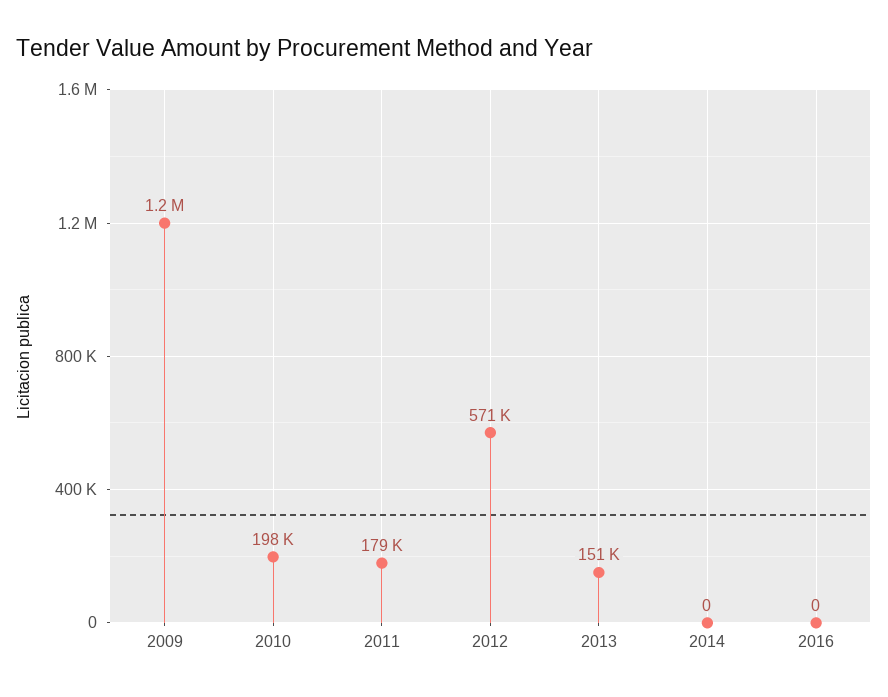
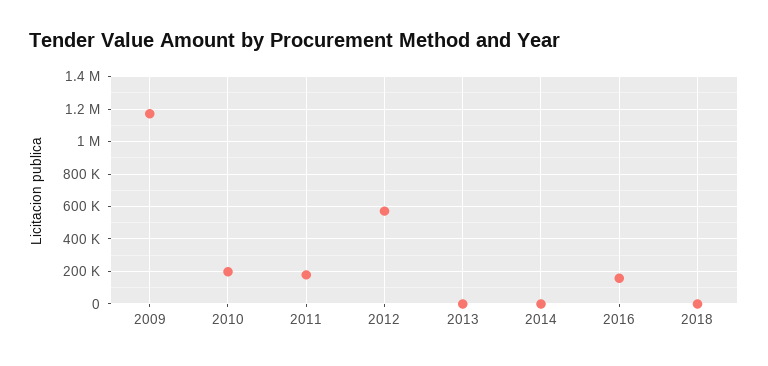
2013: 151000 -> 0
2016: 0 -> 150000
2018: none -> 0

